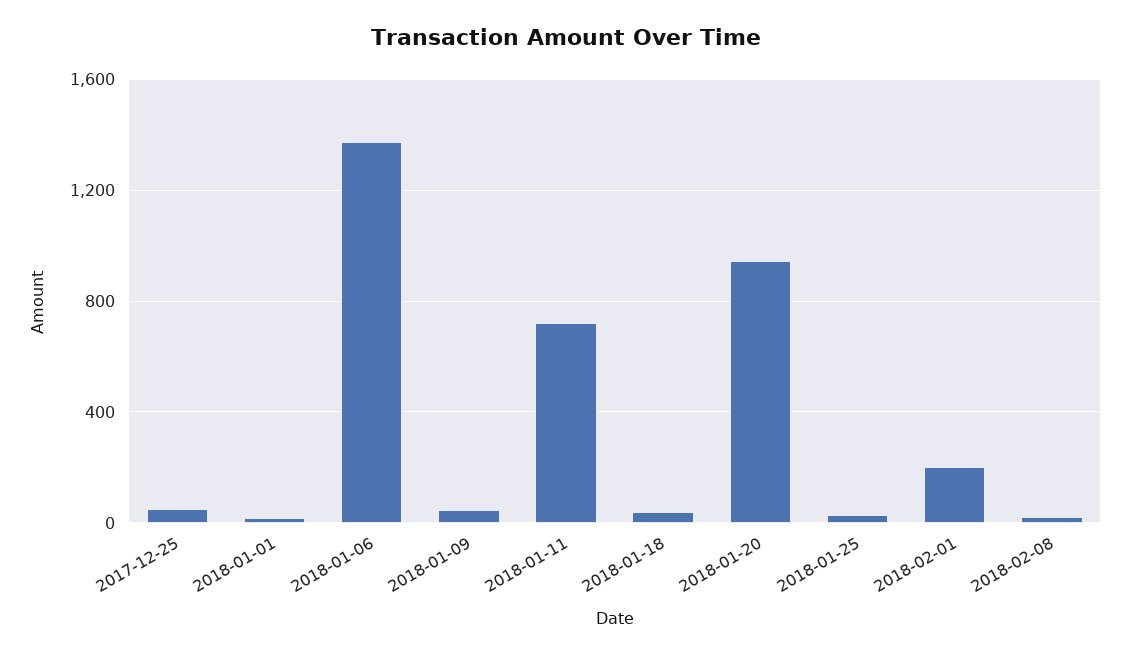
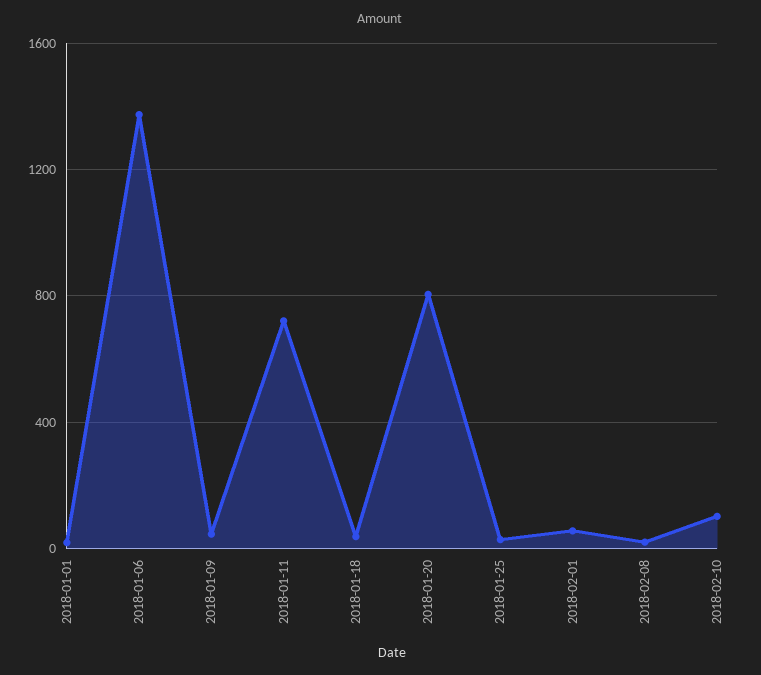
2017-12-25: 50 -> none
2018-01-20: 950 -> 800
2018-02-01: 200 -> 50
2018-02-10: none -> 100

